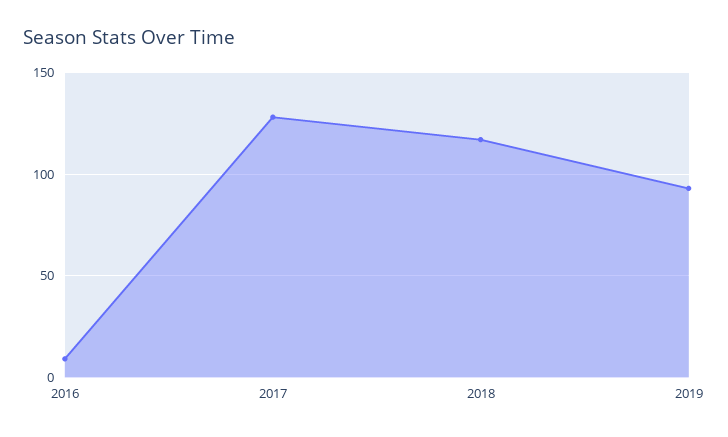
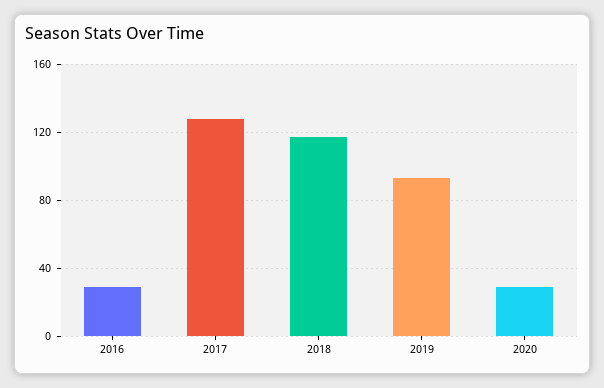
2016: 10 -> 30
2020: none -> 30

